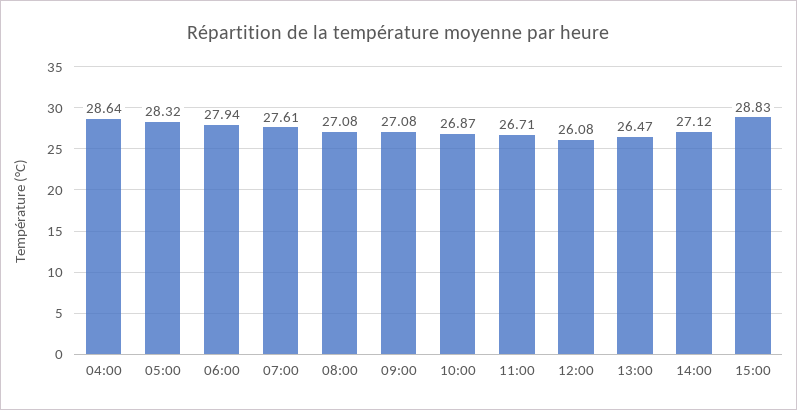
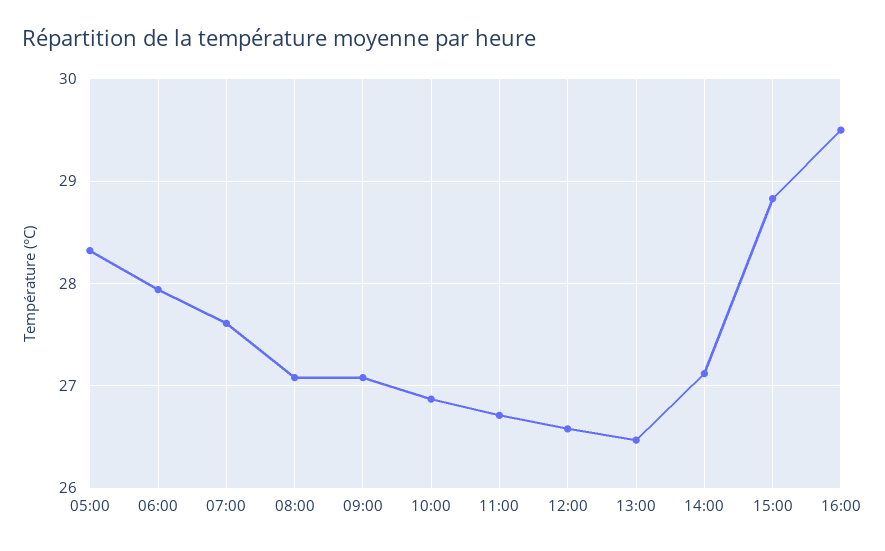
04:00: 28.64 -> none
12:00: 26.08 -> 26.6
16:00: none -> 29.5

